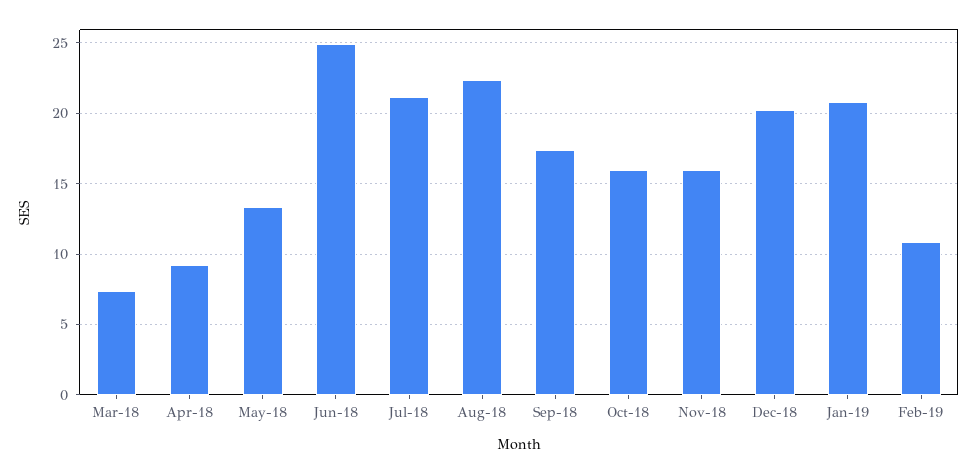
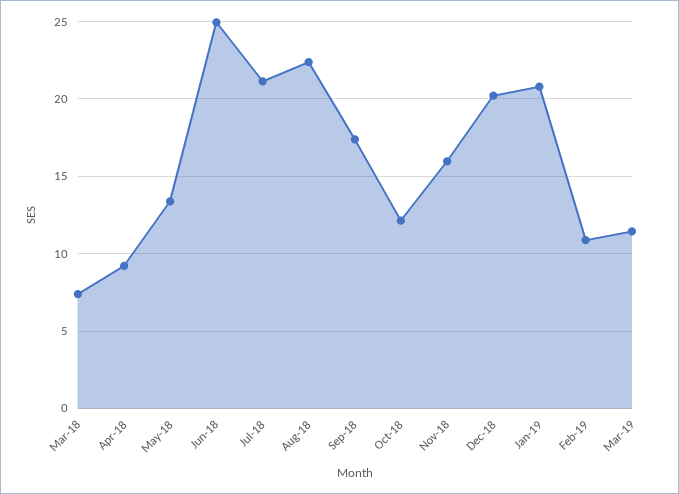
Oct-18: 16 -> 12
Mar-19: none -> 11.5

